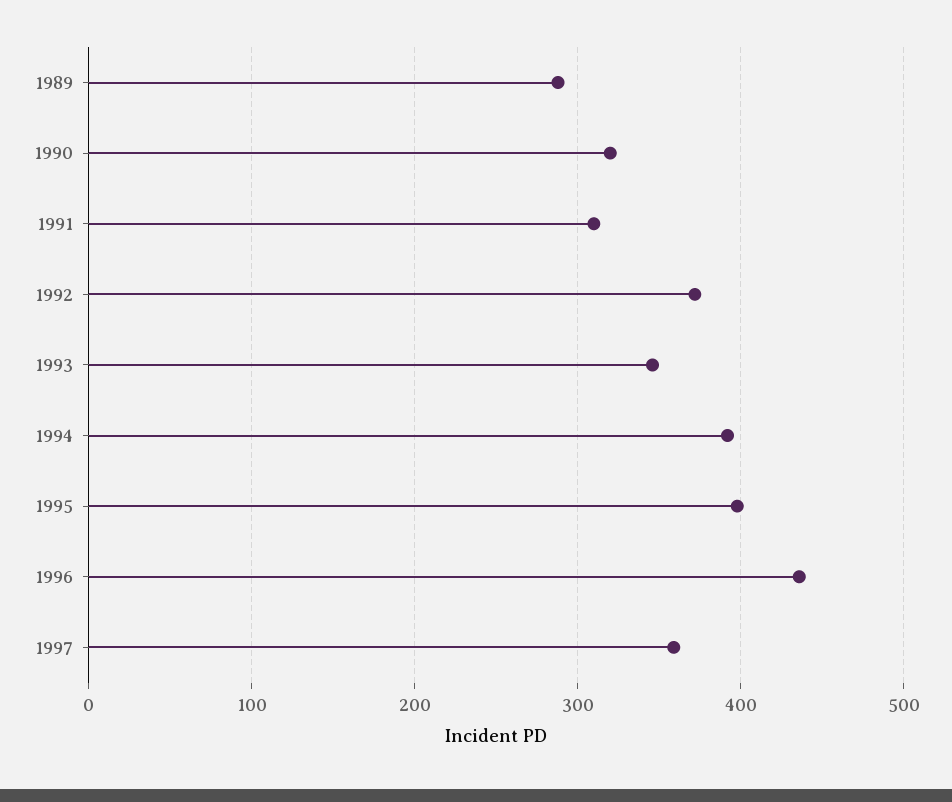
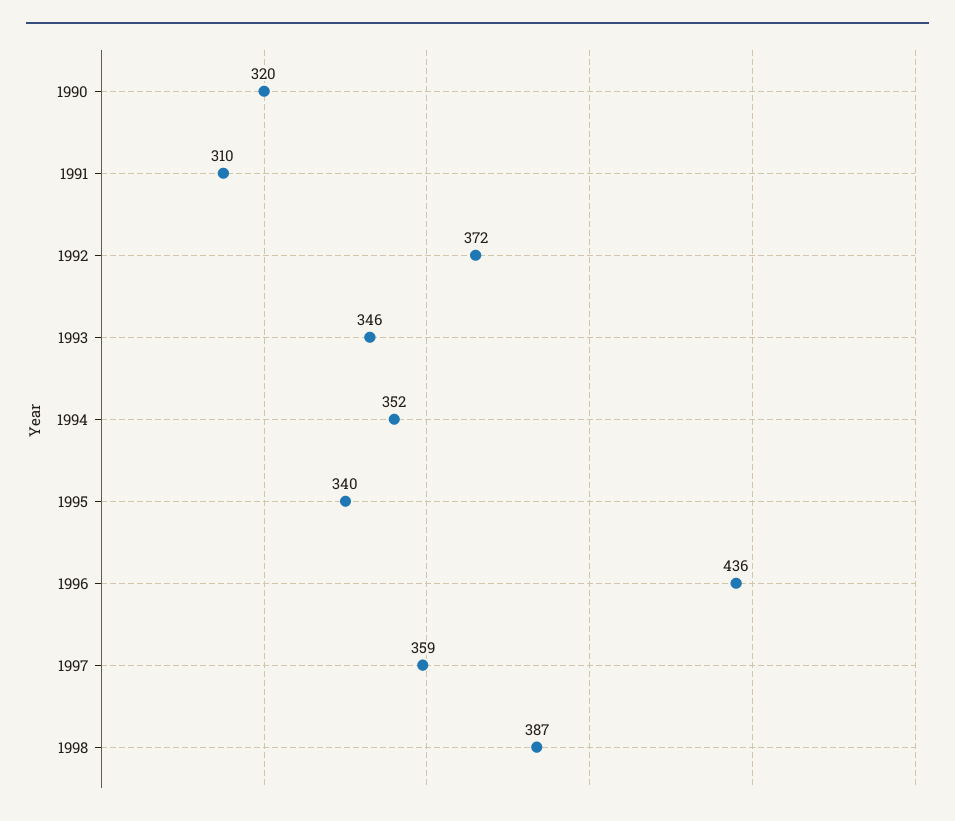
1989: 290 -> none
1994: 390 -> 352
1995: 400 -> 340
1998: none -> 387

